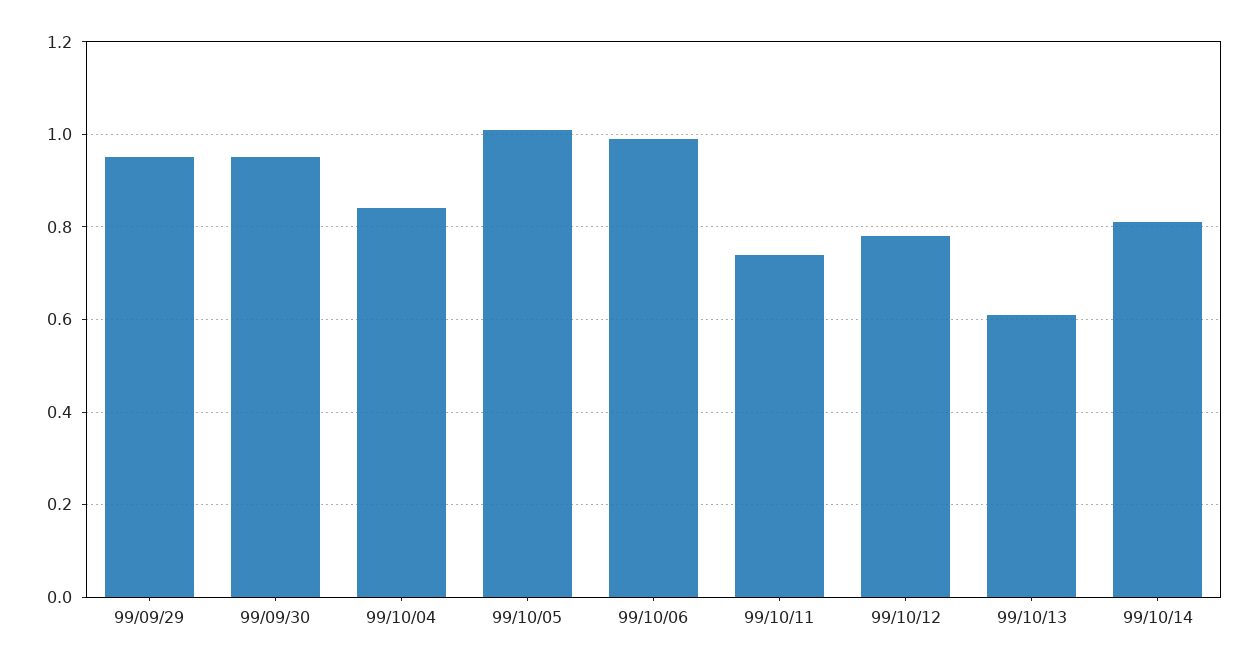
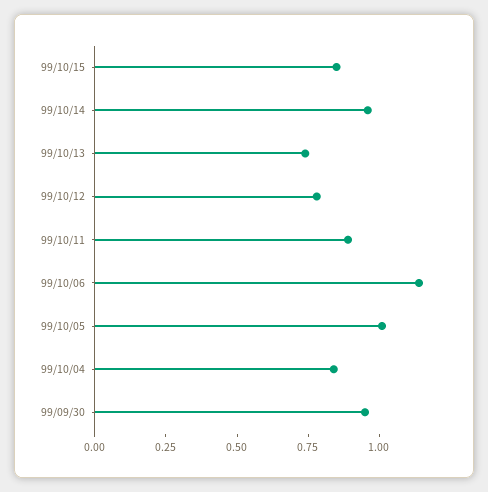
99/09/29: 0.95 -> none
99/10/06: 1 -> 1.15
99/10/11: 0.75 -> 0.9
99/10/13: 0.6 -> 0.75
99/10/14: 0.8 -> 0.95
99/10/15: none -> 0.85

